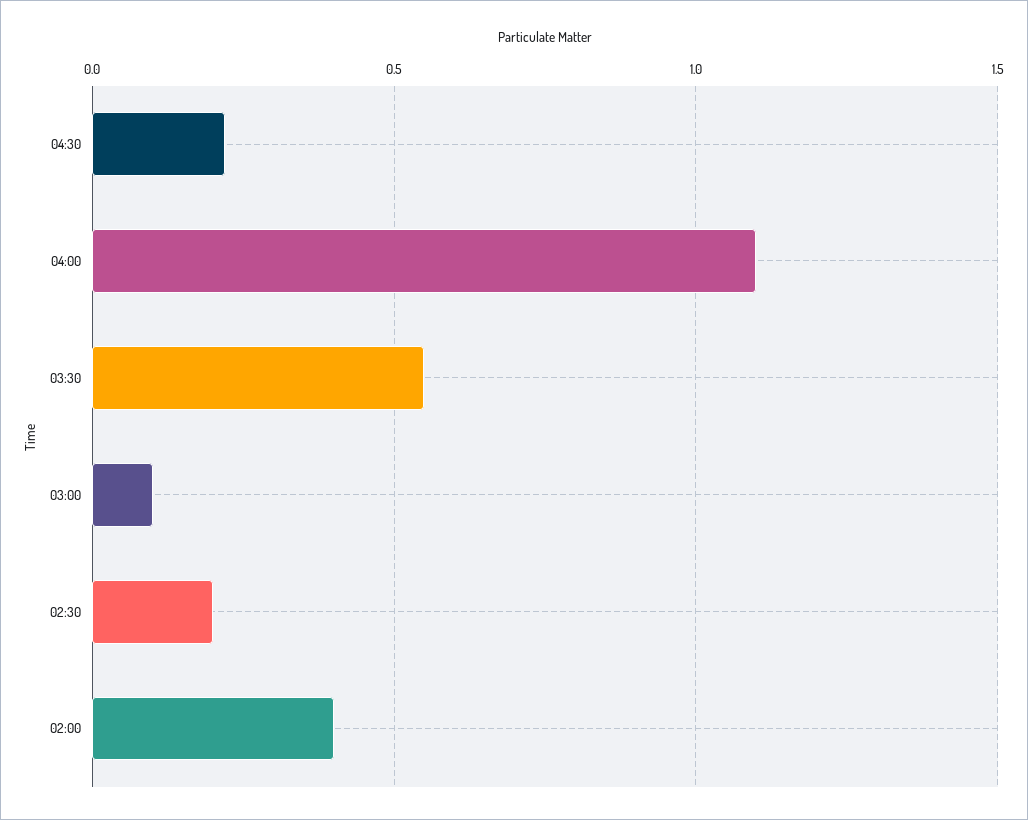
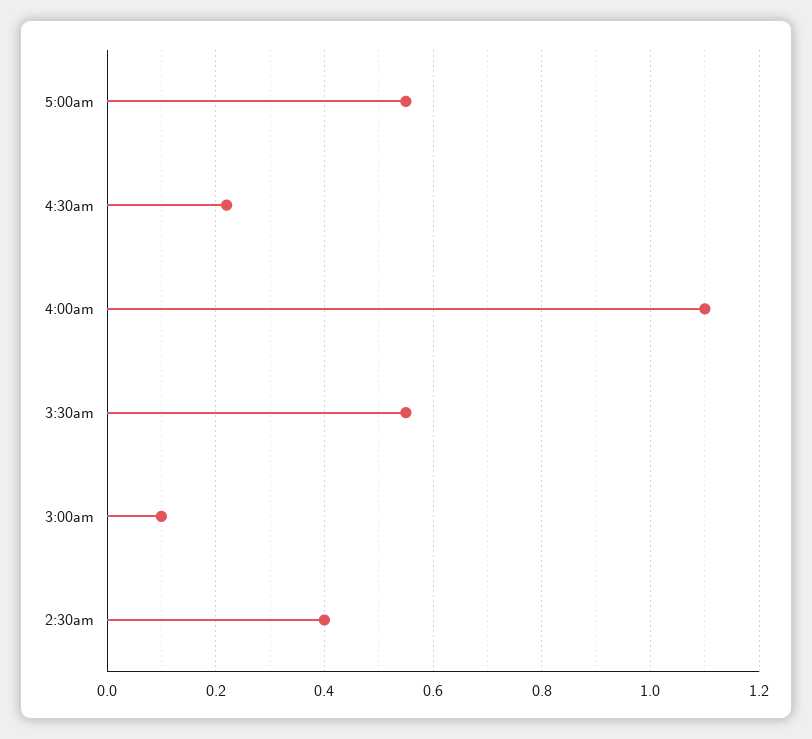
02:30: 0.2 -> 0.4
02:00: 0.4 -> none
5:00am: none -> 0.55

